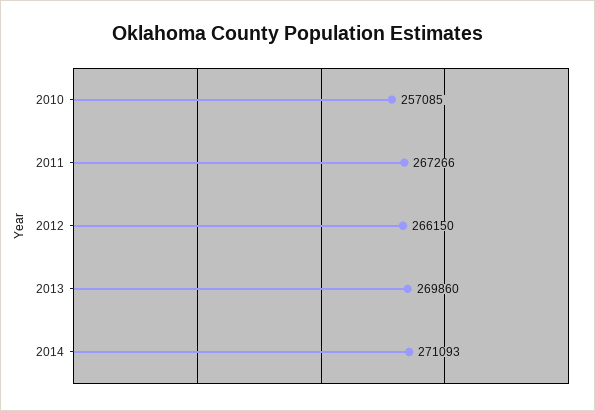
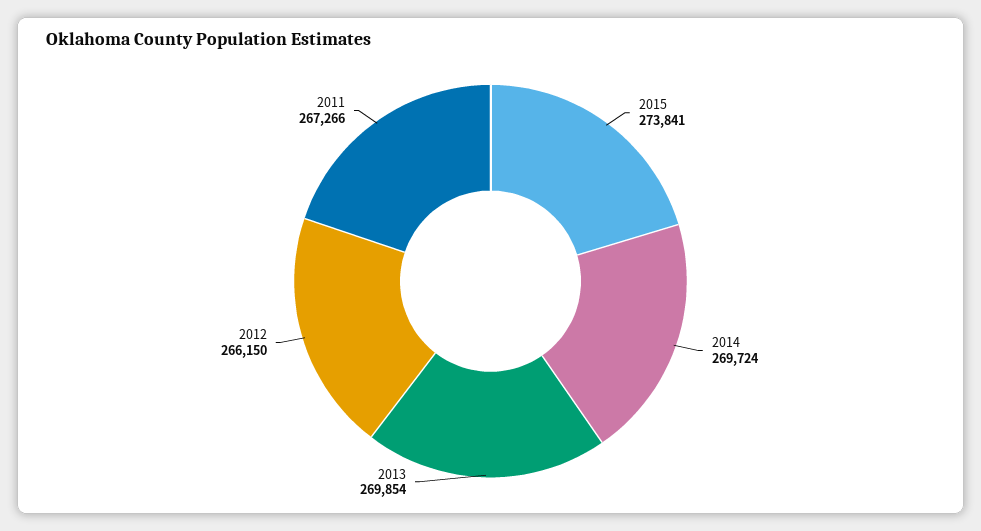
2010: 257085 -> none
2013: 269860 -> 269854
2014: 271093 -> 269724
2015: none -> 273841

